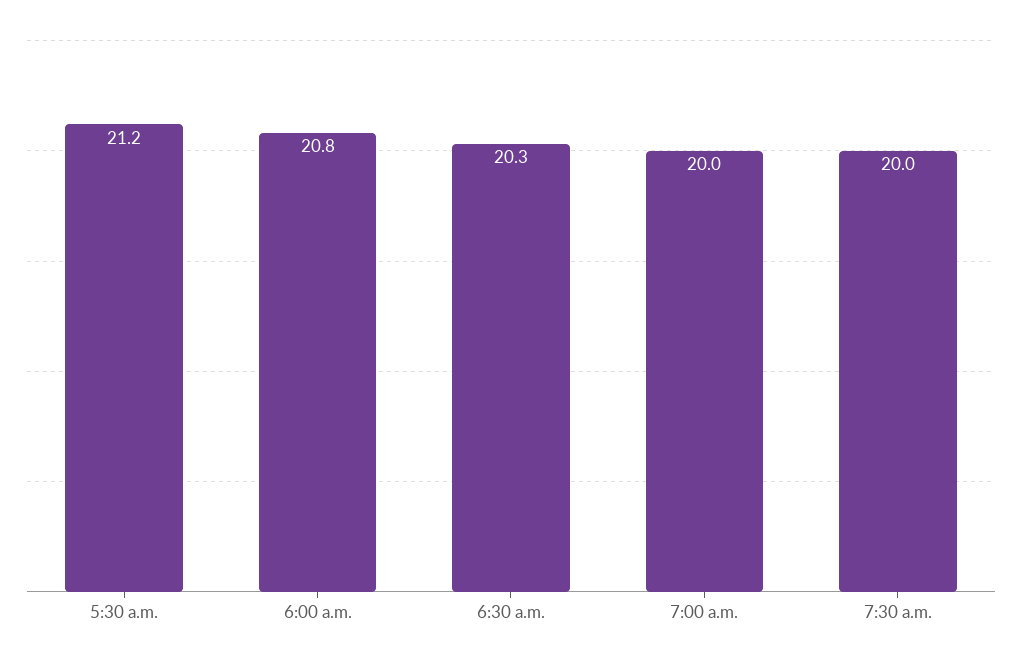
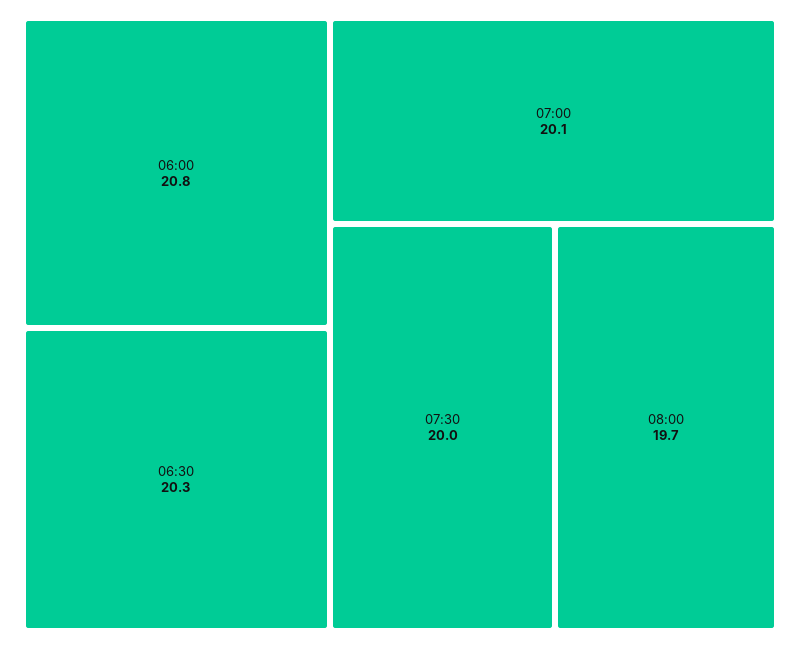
5:30 a.m.: 21.2 -> none
7:00 a.m.: 20 -> 20.1
08:00: none -> 19.7

